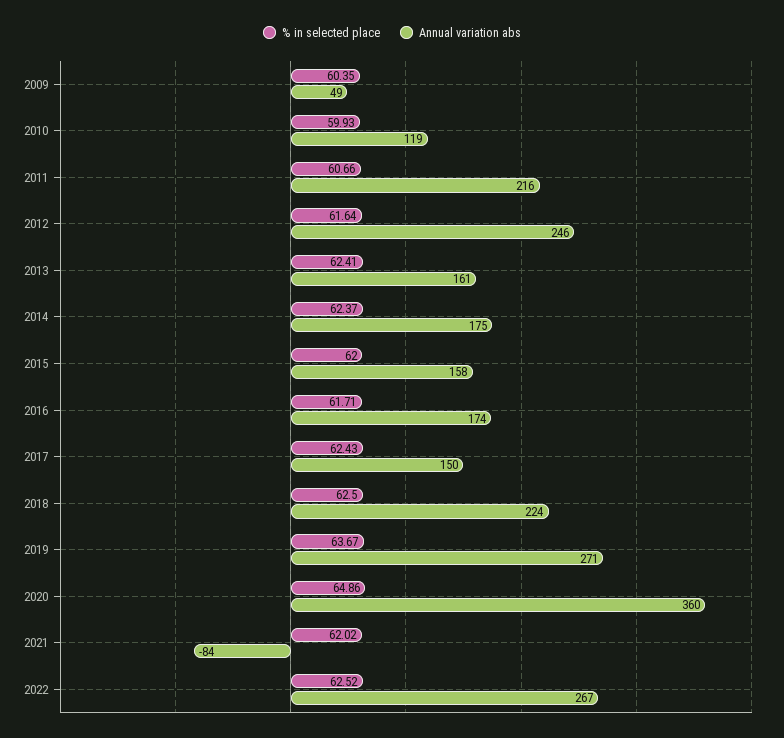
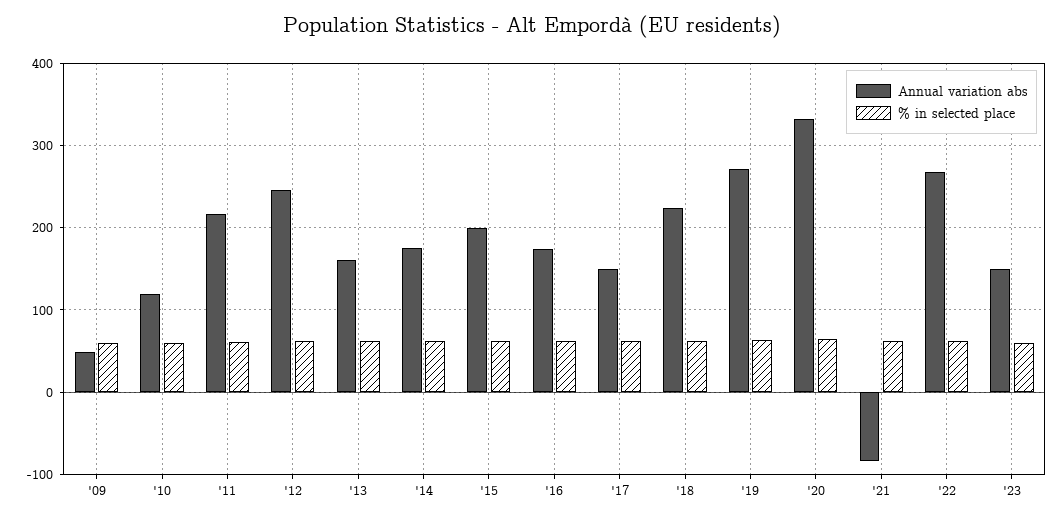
Annual variation abs, 2015: 158 -> 200
Annual variation abs, 2020: 360 -> 330
Annual variation abs, '23: none -> 150
% in selected place, '23: none -> 60

